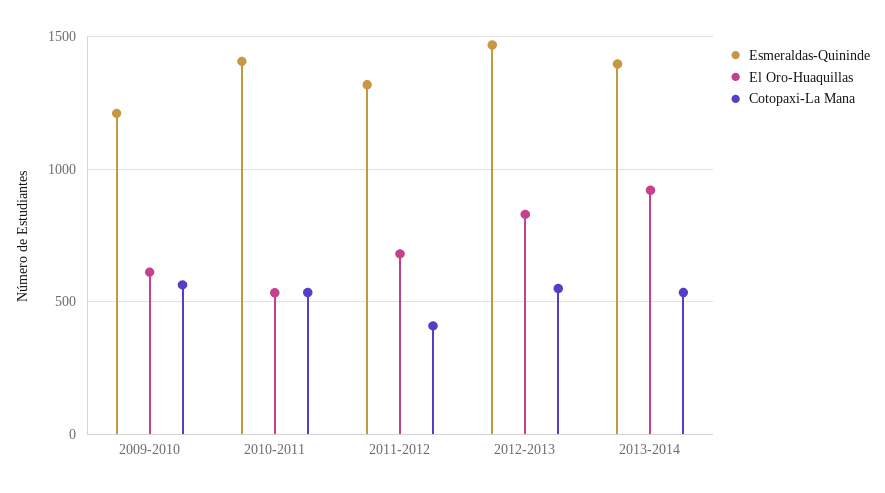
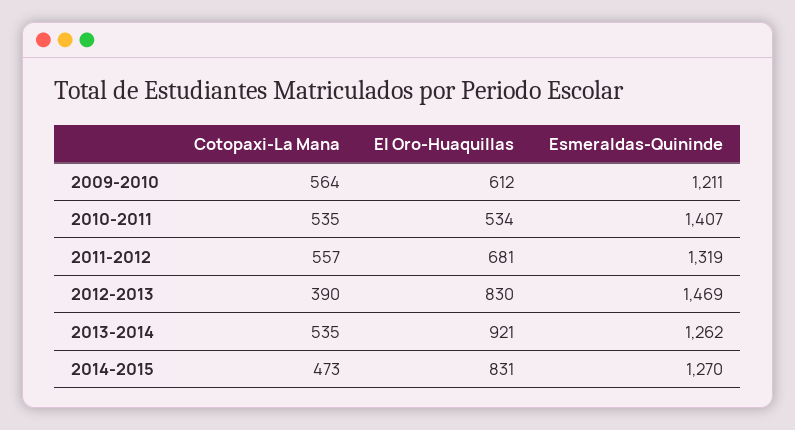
Cotopaxi-La Mana, 2011-2012: 400 -> 557
Cotopaxi-La Mana, 2012-2013: 550 -> 390
Esmeraldas-Quininde, 2013-2014: 1400 -> 1262
Cotopaxi-La Mana, 2014-2015: none -> 473
El Oro-Huaquillas, 2014-2015: none -> 831
Esmeraldas-Quininde, 2014-2015: none -> 1270

